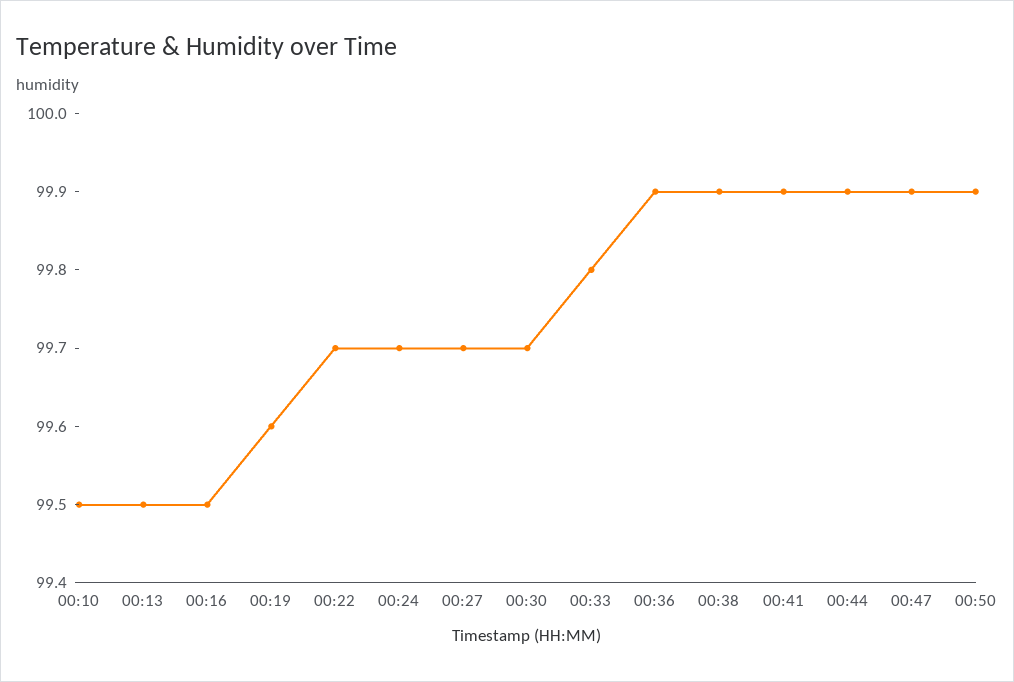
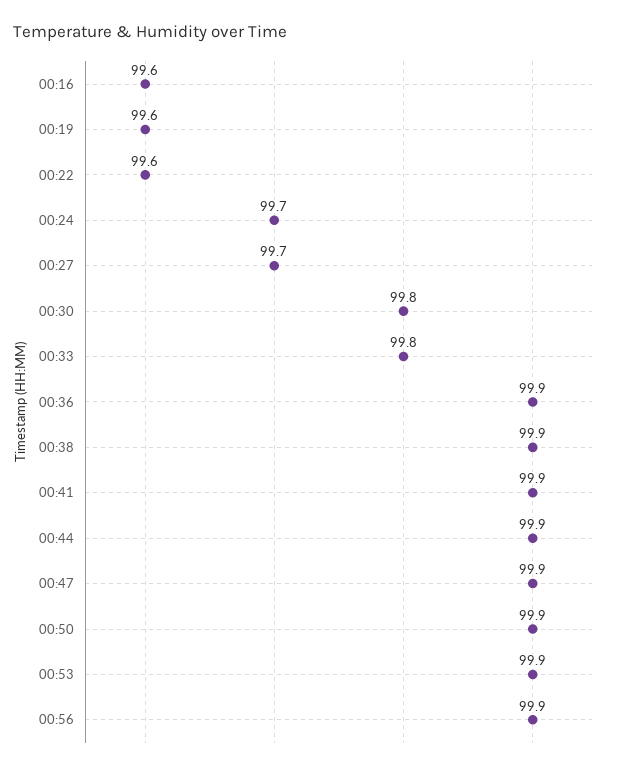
00:10: 99.5 -> none
00:13: 99.5 -> none
00:16: 99.5 -> 99.6
00:22: 99.7 -> 99.6
00:30: 99.7 -> 99.8
00:53: none -> 99.9
00:56: none -> 99.9

